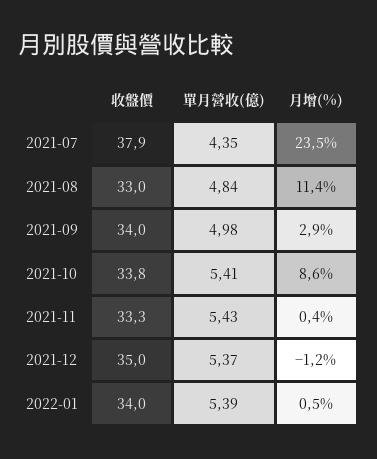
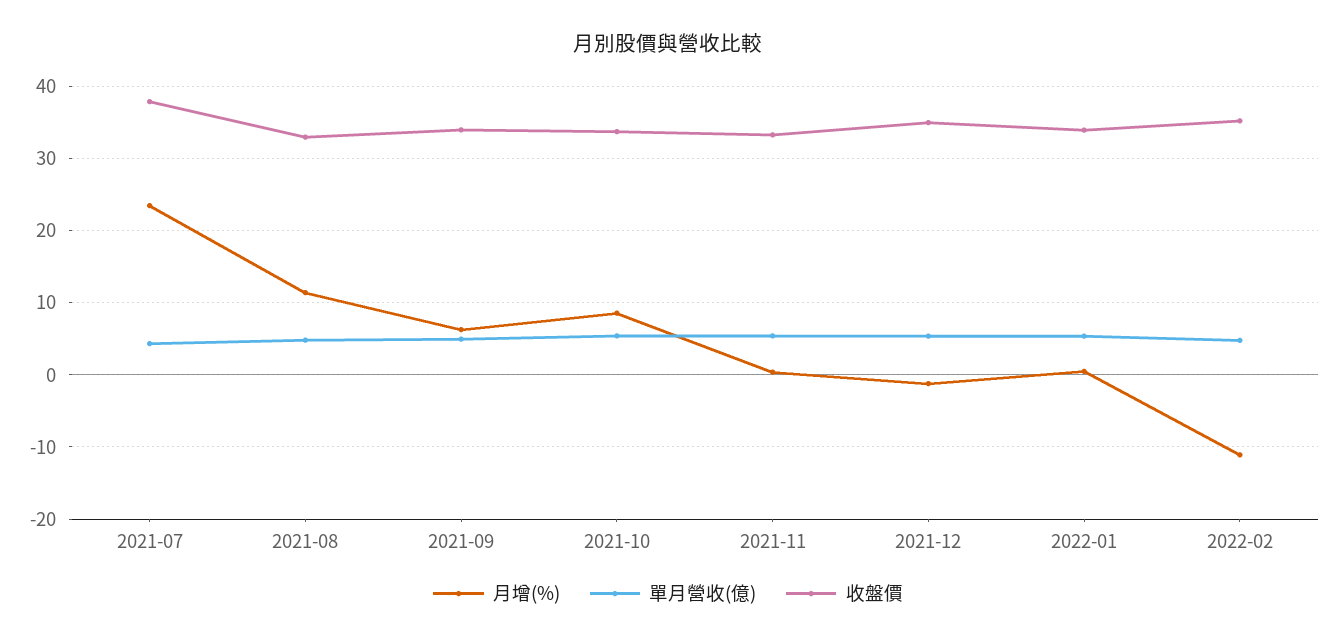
月增(%), 2021-09: 2.9 -> 6
月增(%), 2022-02: none -> -11
單月營收(億), 2022-02: none -> 5
收盤價, 2022-02: none -> 35

